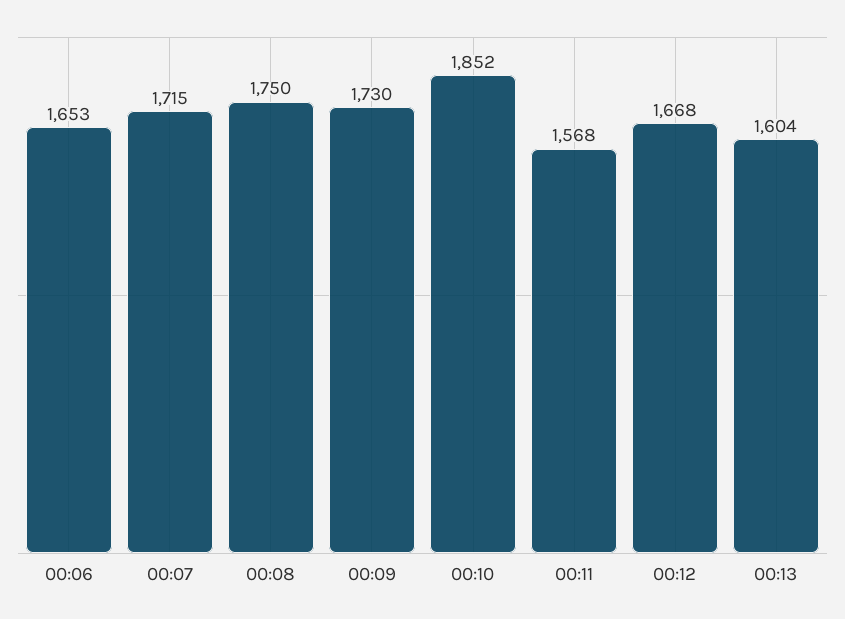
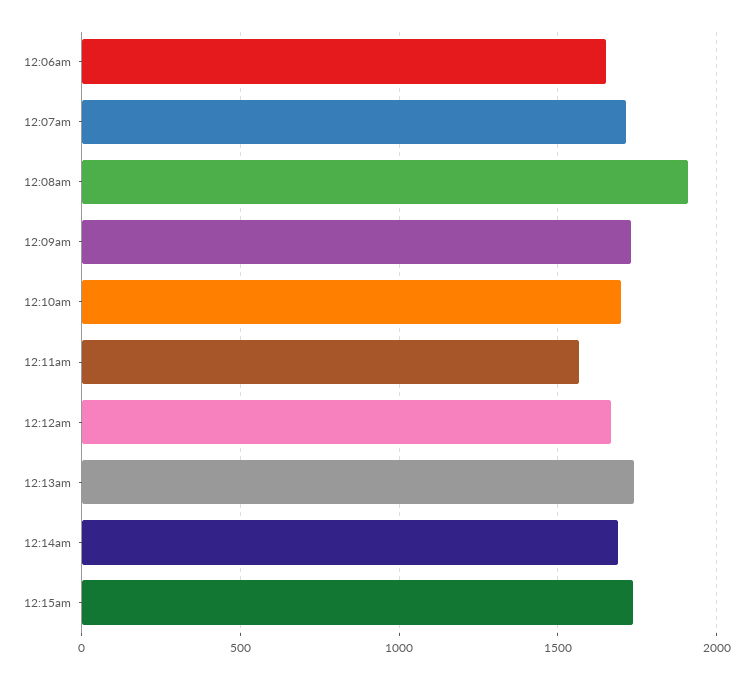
00:08: 1750 -> 1900
00:10: 1852 -> 1700
00:13: 1604 -> 1750
12:14am: none -> 1700
12:15am: none -> 1750

